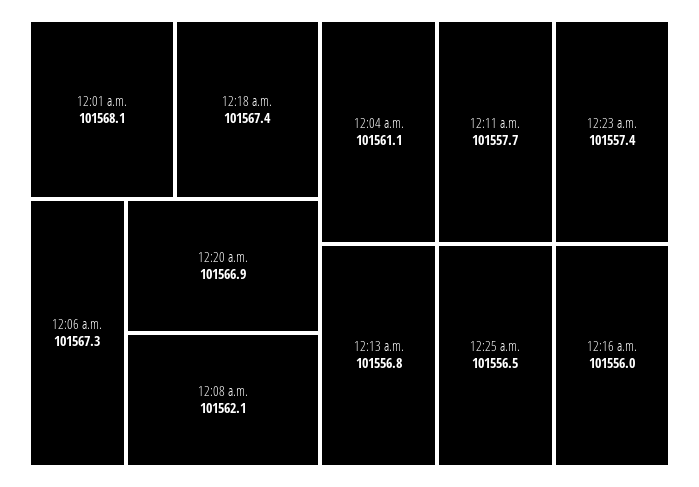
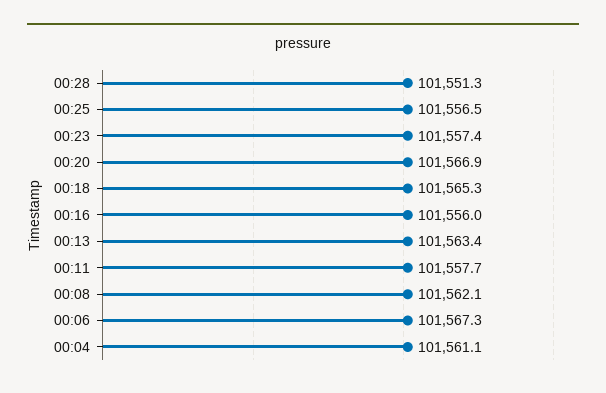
12:01 a.m.: 101568.1 -> none
12:18 a.m.: 101567.4 -> 101565.3
12:13 a.m.: 101556.8 -> 101563.4
00:28: none -> 101551.3

